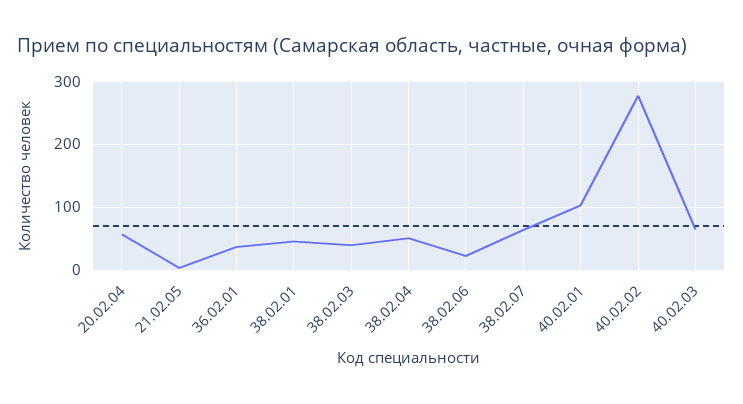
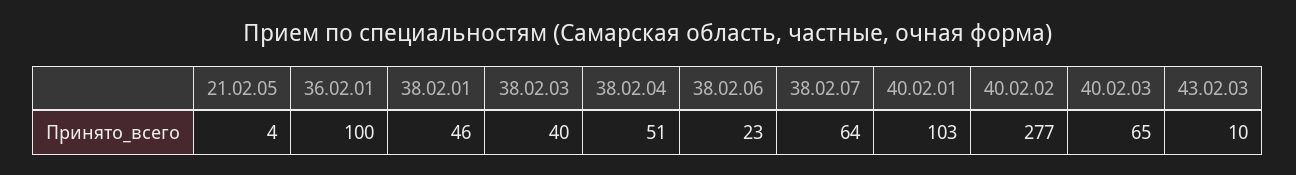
20.02.04: 60 -> none
36.02.01: 40 -> 100
43.02.03: none -> 10

